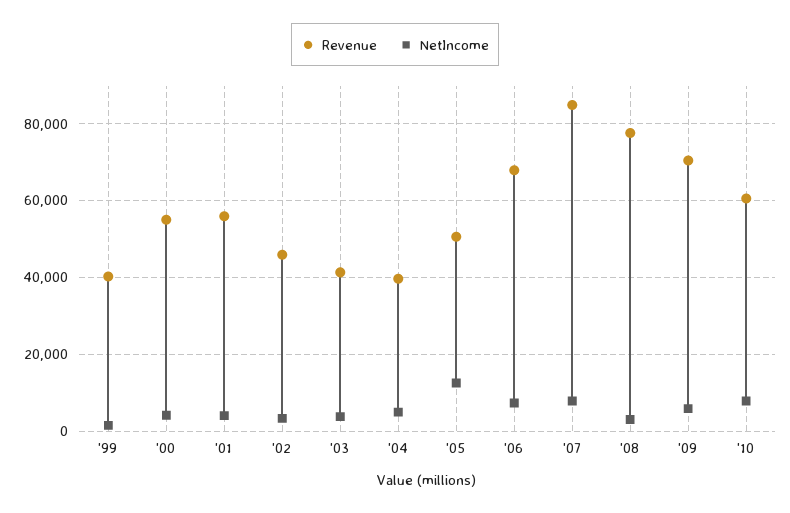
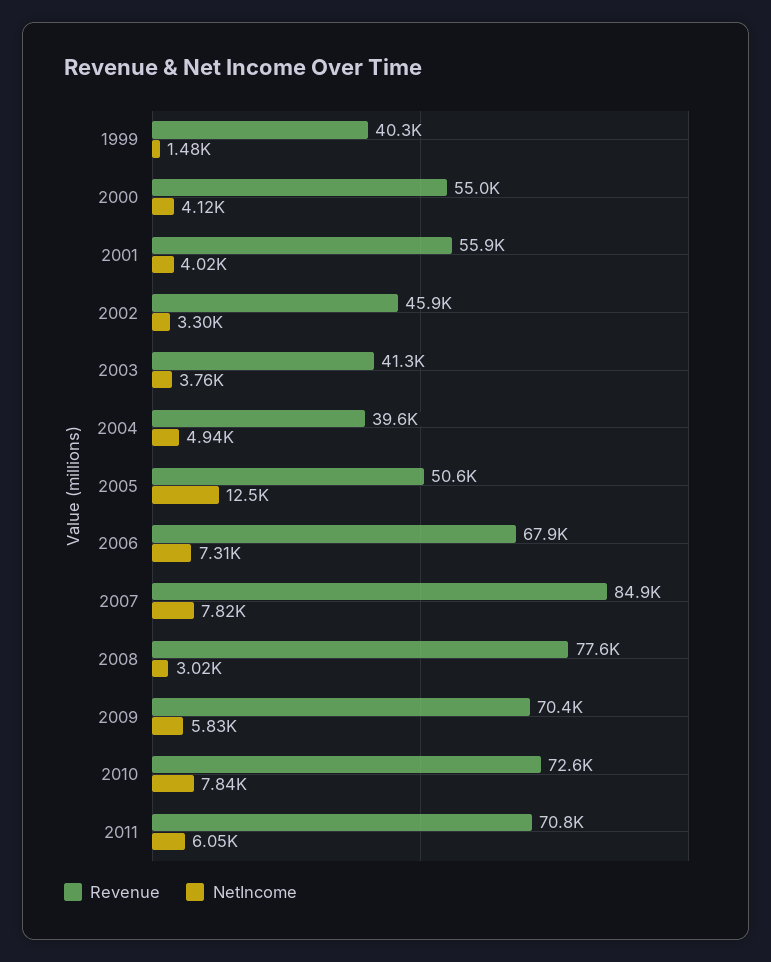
Revenue, '10: 60000 -> 72600
Revenue, 2011: none -> 70800
NetIncome, 2011: none -> 6050

